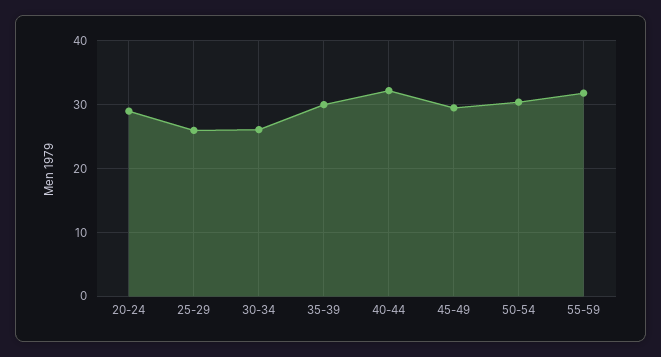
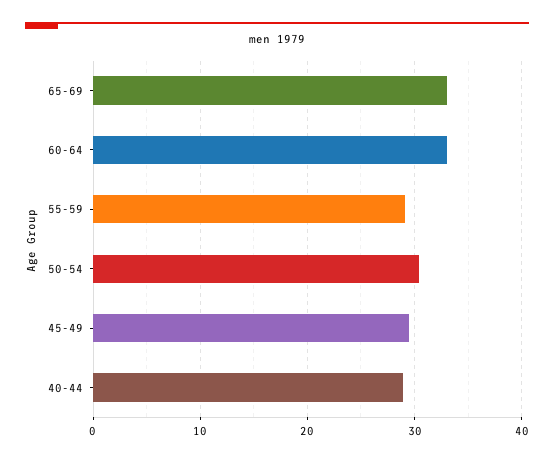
20-24: 29 -> none
25-29: 26 -> none
30-34: 26 -> none
35-39: 30 -> none
40-44: 32 -> 29
55-59: 32 -> 29
65-69: none -> 33
60-64: none -> 33

